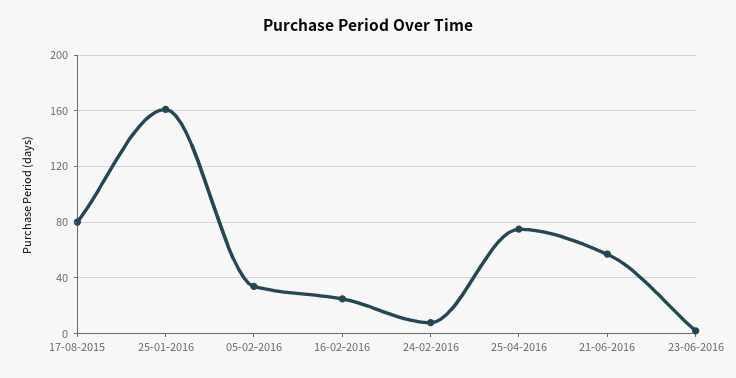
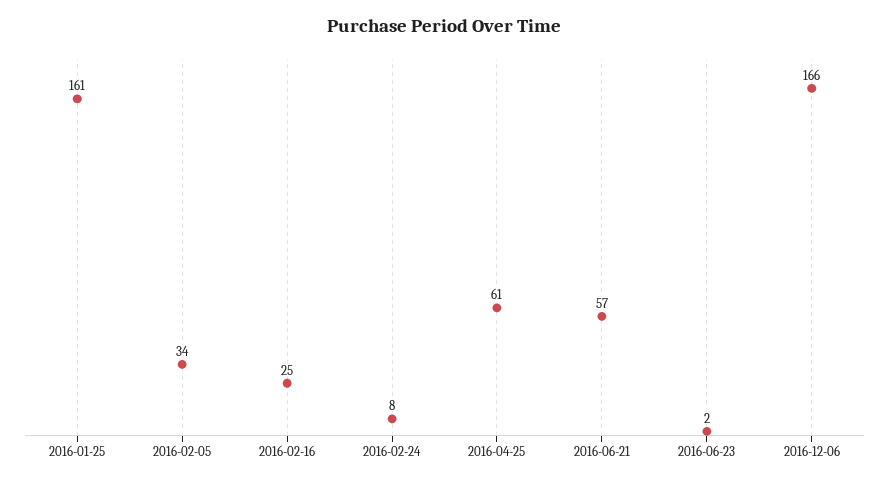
17-08-2015: 80 -> none
25-04-2016: 75 -> 61
2016-12-06: none -> 166

